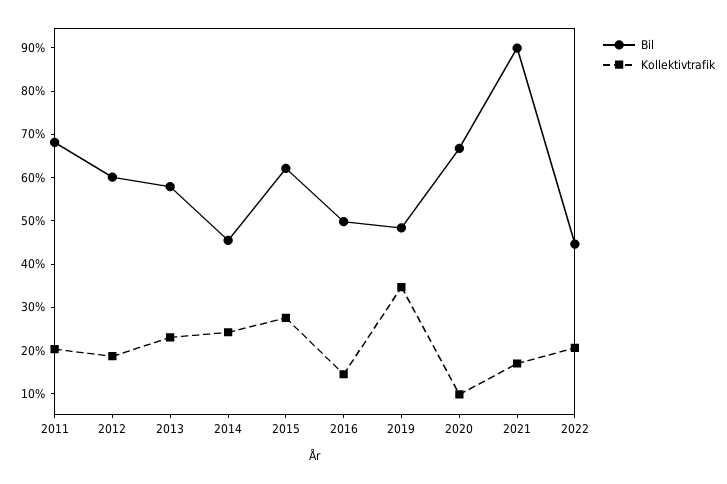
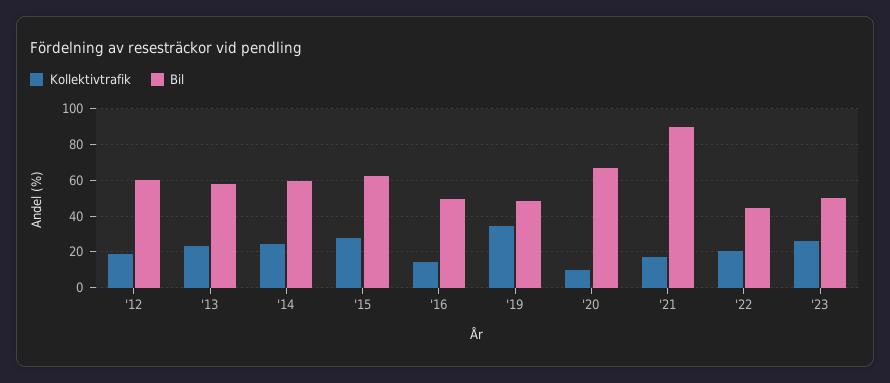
Bil, 2011: 68 -> none
Kollektivtrafik, 2011: 20 -> none
Bil, 2014: 46 -> 60
Kollektivtrafik, '23: none -> 25
Bil, '23: none -> 50

